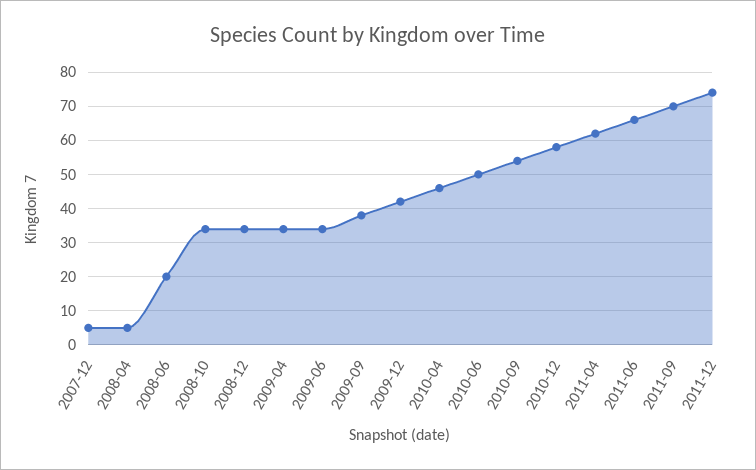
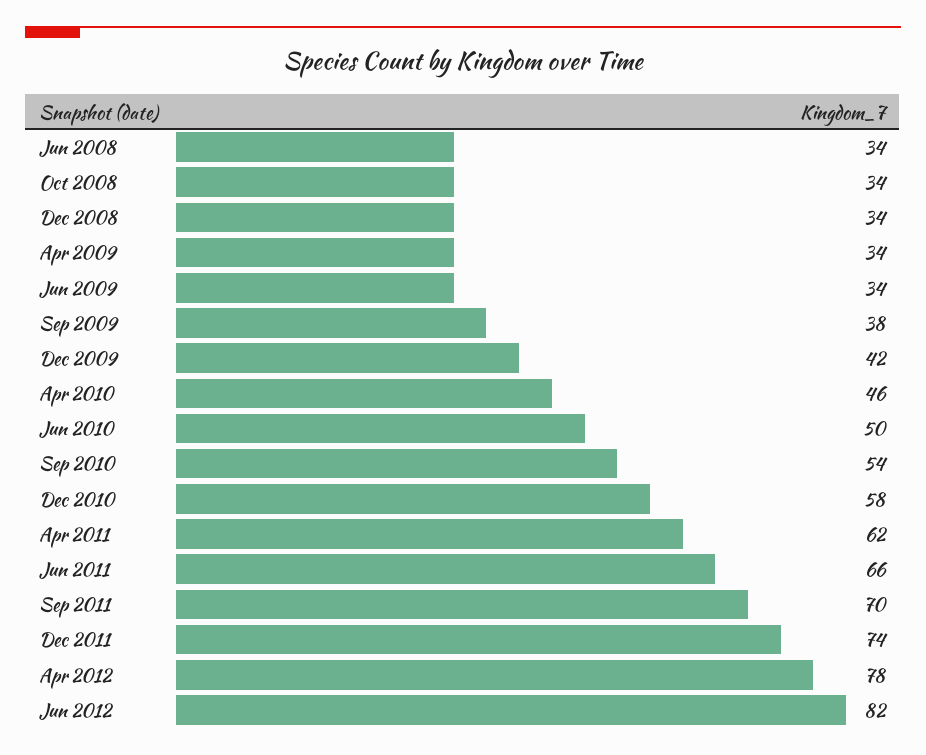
2007-12: 5 -> none
2008-04: 5 -> none
2008-06: 20 -> 34
Apr 2012: none -> 78
Jun 2012: none -> 82

